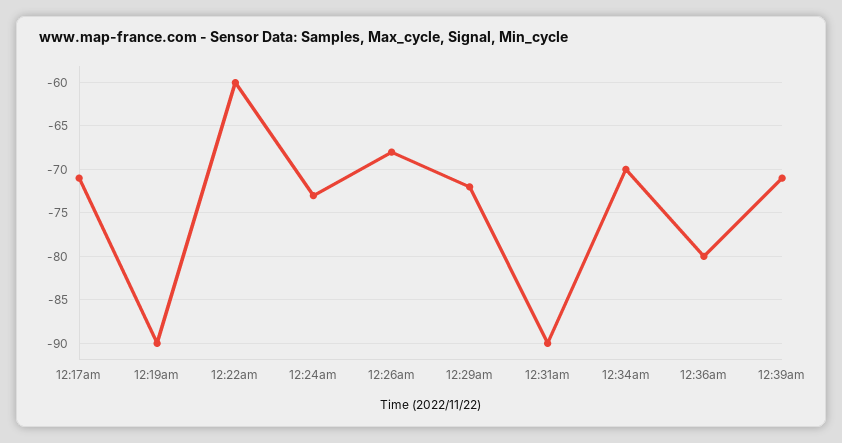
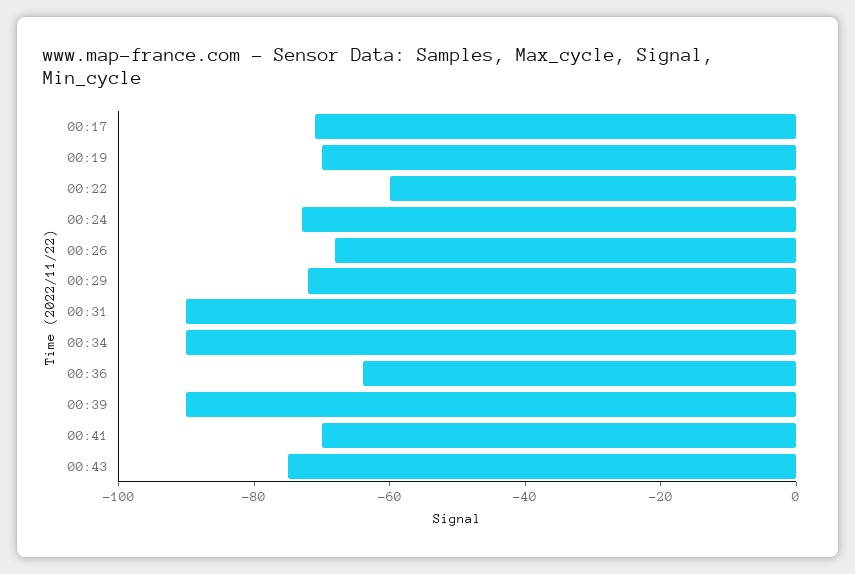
12:19am: -90 -> -70
12:34am: -70 -> -90
12:36am: -80 -> -65
12:39am: -71 -> -90
00:41: none -> -70
00:43: none -> -75

